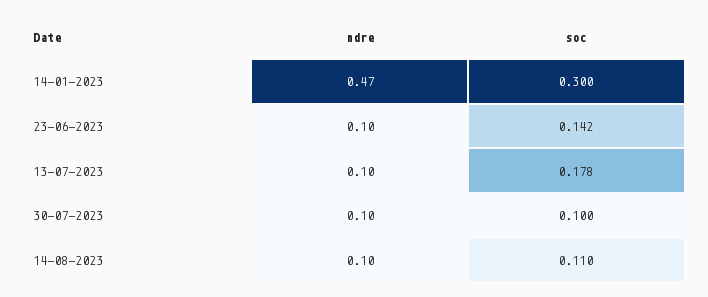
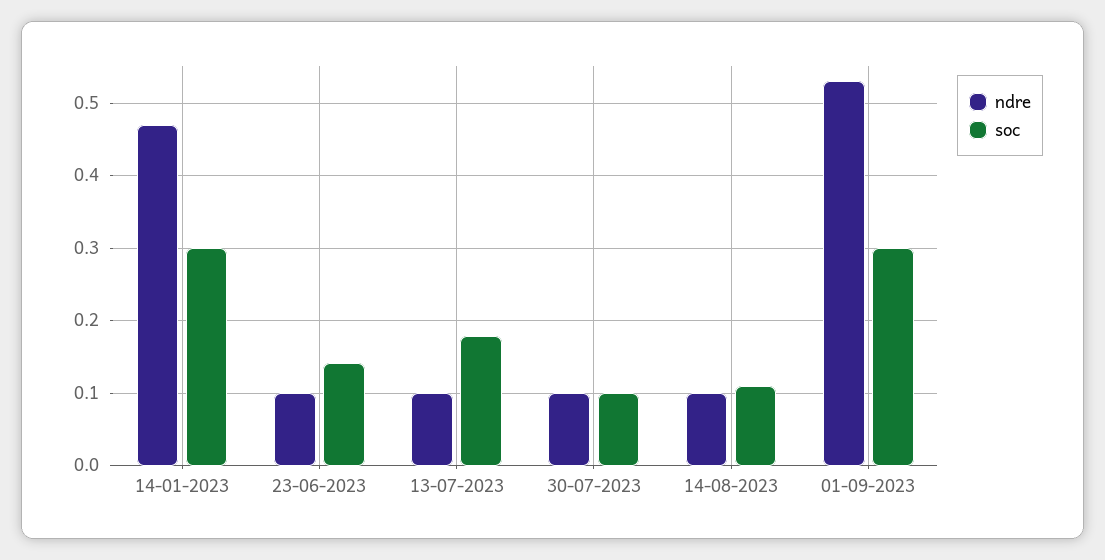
ndre, 01-09-2023: none -> 0.53
soc, 01-09-2023: none -> 0.3

